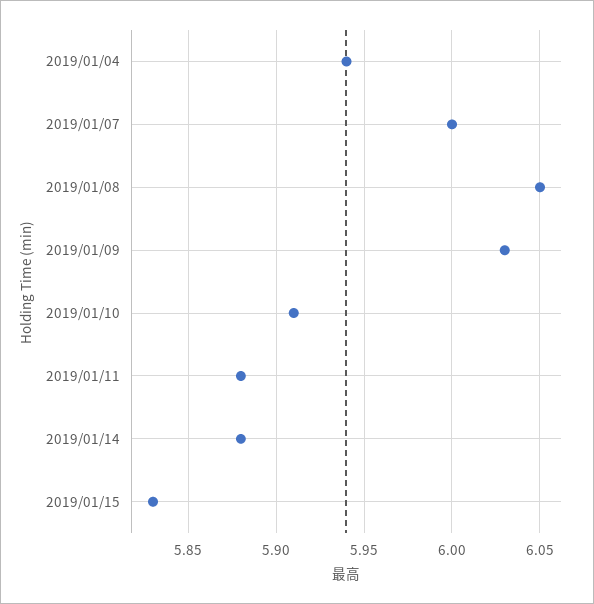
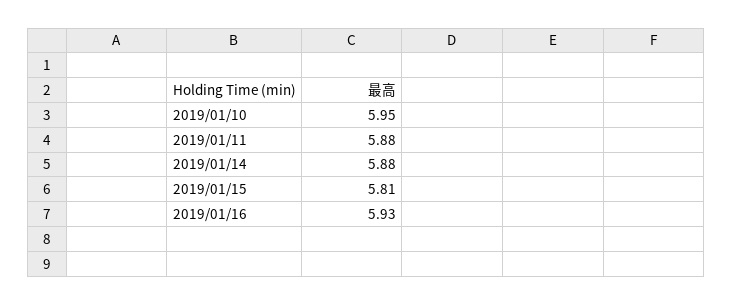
2019/01/04: 5.94 -> none
2019/01/07: 6 -> none
2019/01/08: 6.05 -> none
2019/01/09: 6.03 -> none
2019/01/10: 5.91 -> 5.95
2019/01/15: 5.83 -> 5.81
2019/01/16: none -> 5.93

